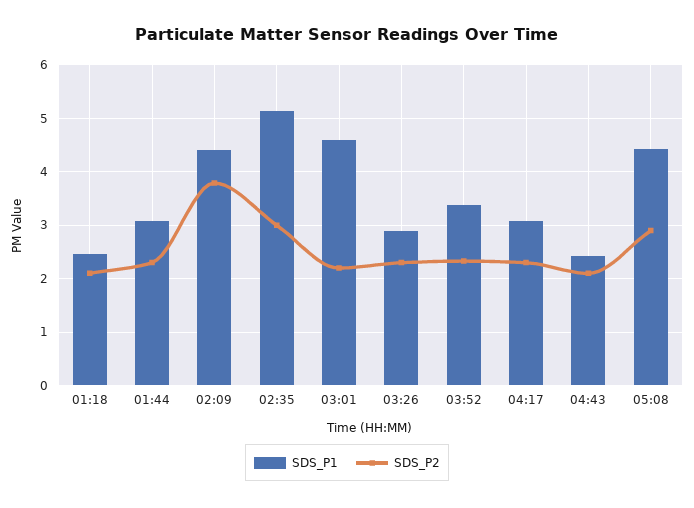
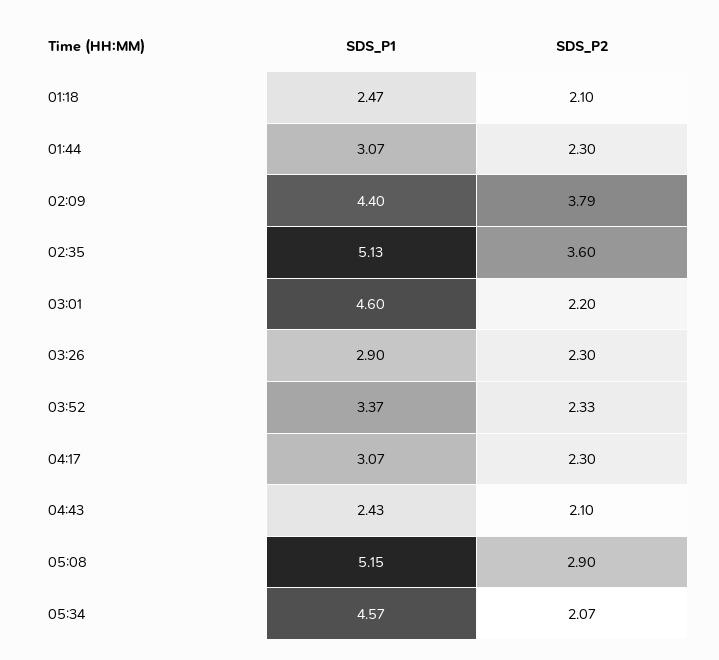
SDS_P2, 02:35: 3 -> 3.6
SDS_P1, 05:08: 4.4 -> 5.15
SDS_P1, 05:34: none -> 4.57
SDS_P2, 05:34: none -> 2.07

